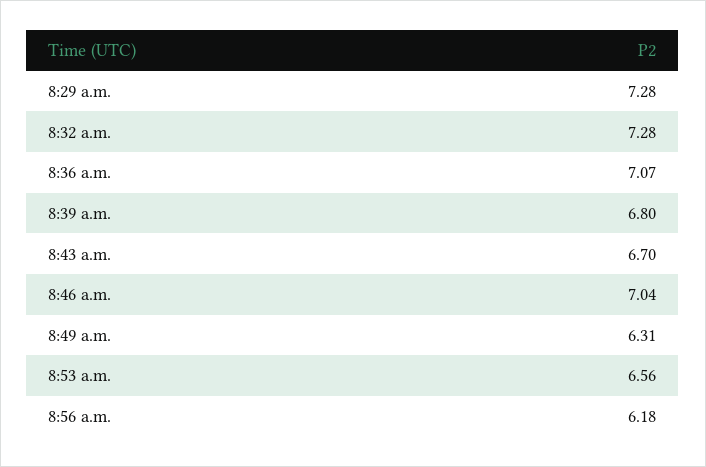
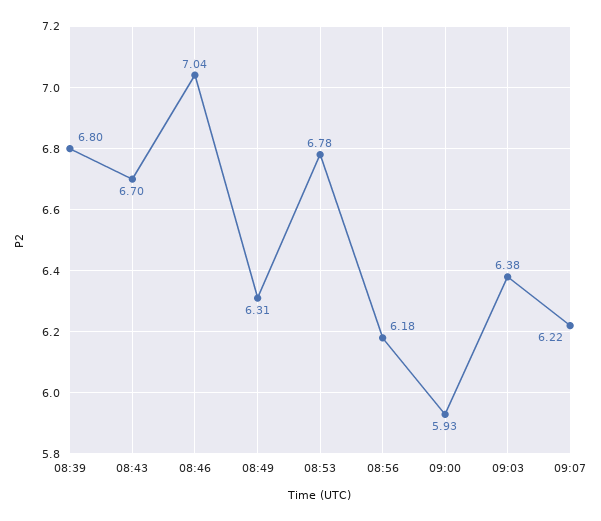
8:29 a.m.: 7.28 -> none
8:32 a.m.: 7.28 -> none
8:36 a.m.: 7.07 -> none
8:53 a.m.: 6.56 -> 6.78
09:00: none -> 5.93
09:03: none -> 6.38
09:07: none -> 6.22

